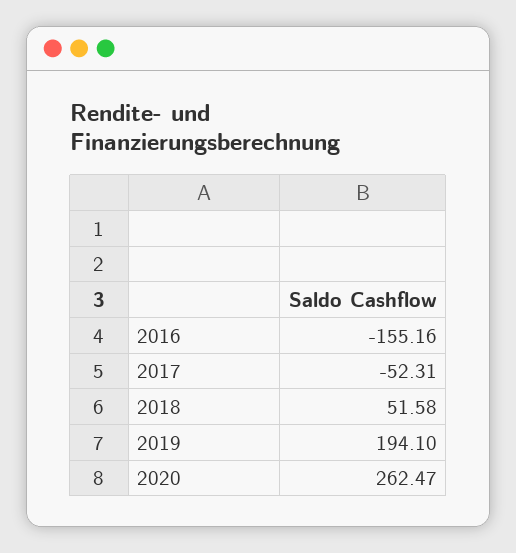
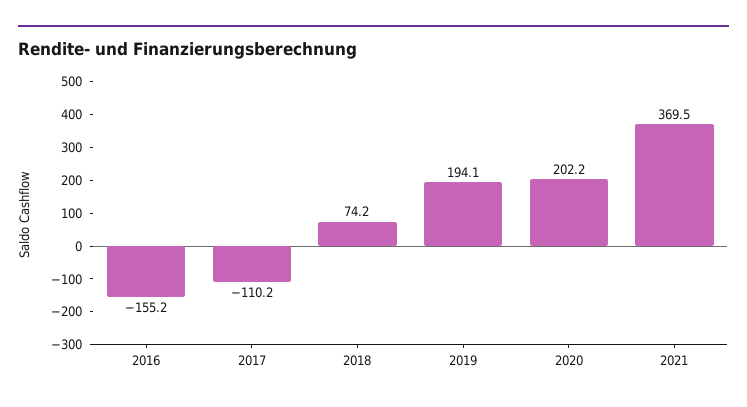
2017: -52.31 -> -110.2
2018: 51.58 -> 74.2
2020: 262.47 -> 202.2
2021: none -> 369.5

